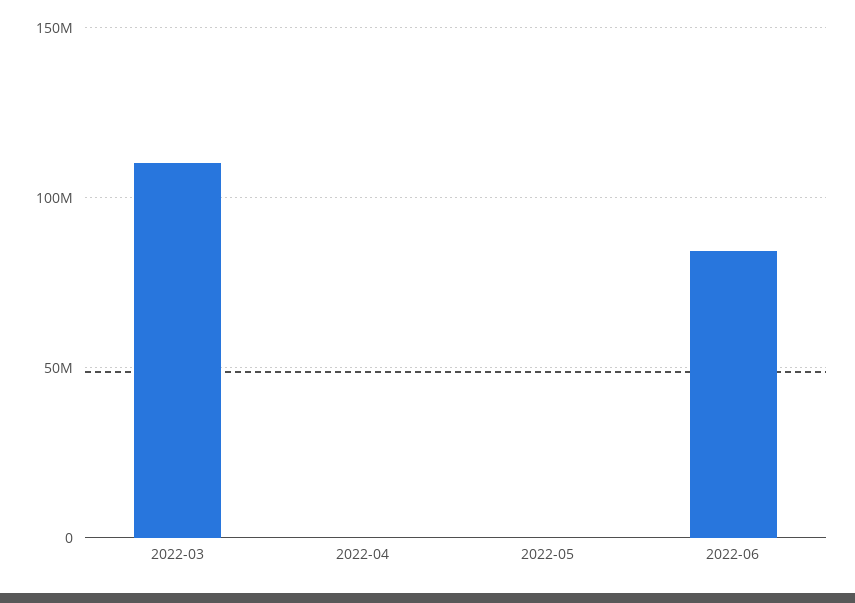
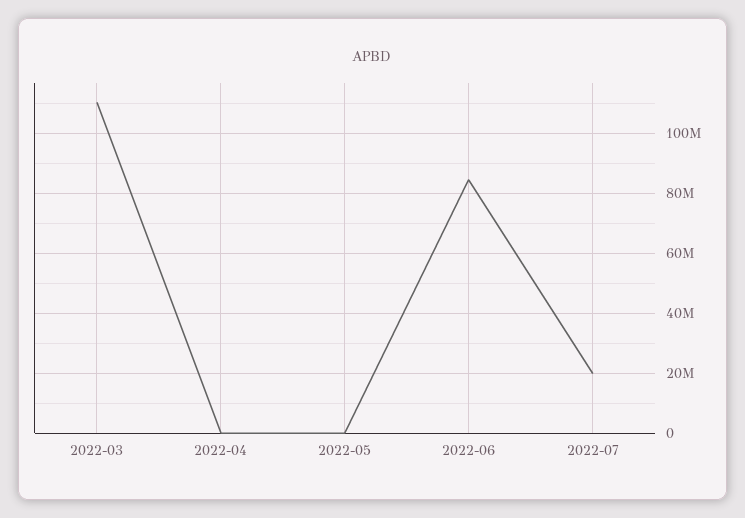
2022-07: none -> 20000000

